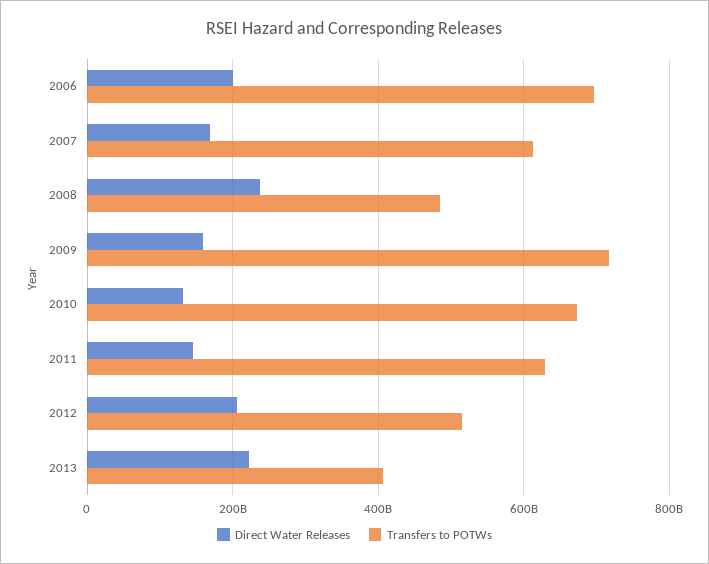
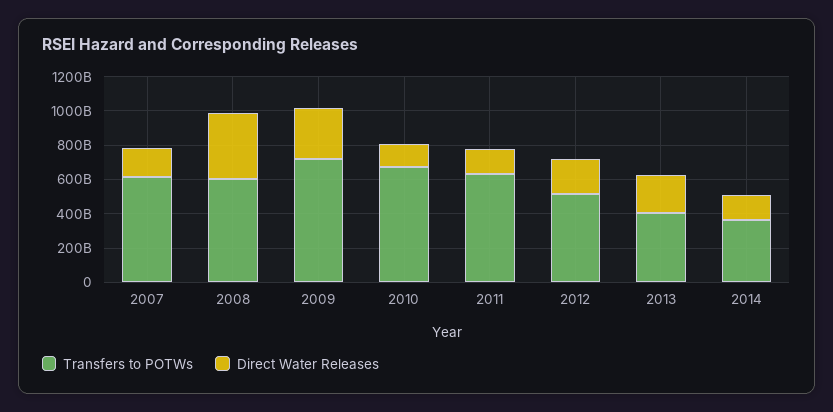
Direct Water Releases, 2006: 200000000000 -> none
Transfers to POTWs, 2006: 700000000000 -> none
Direct Water Releases, 2008: 240000000000 -> 400000000000
Transfers to POTWs, 2008: 480000000000 -> 600000000000
Direct Water Releases, 2009: 160000000000 -> 300000000000
Transfers to POTWs, 2014: none -> 350000000000
Direct Water Releases, 2014: none -> 150000000000

